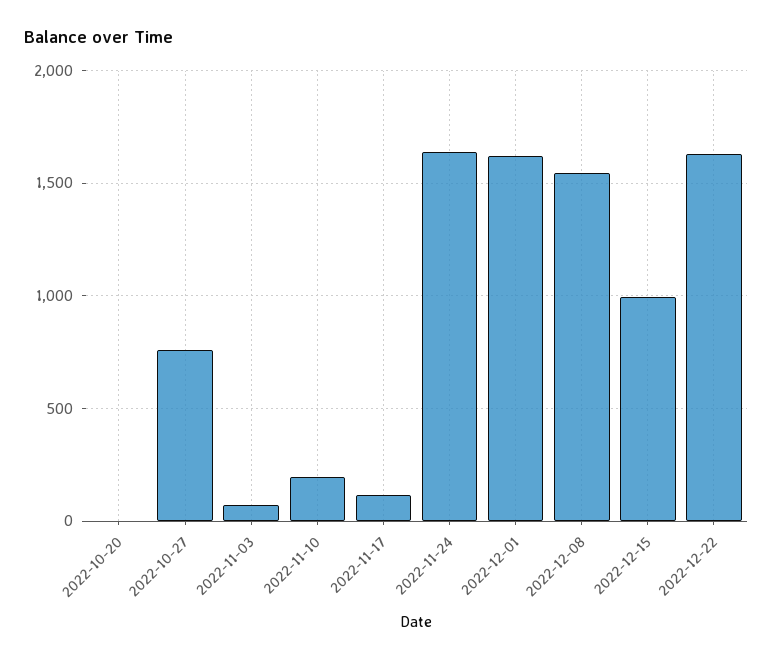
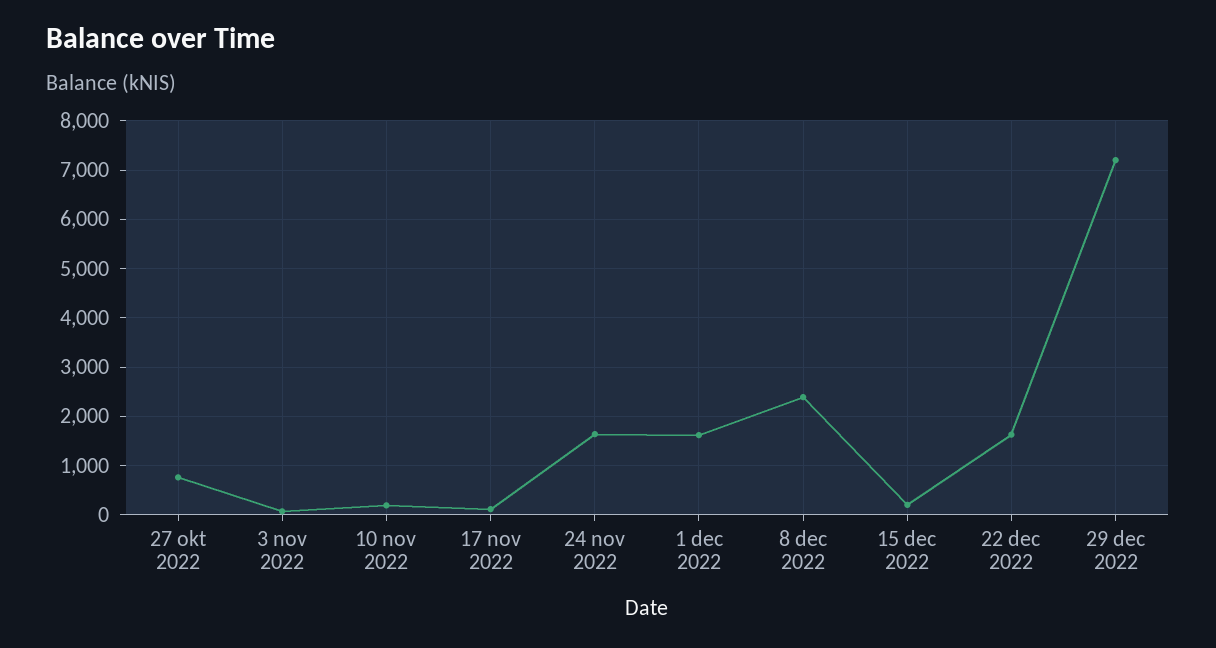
2022-10-20: 0 -> none
2022-12-08: 1550 -> 2400
2022-12-15: 1000 -> 200
29 dec 2022: none -> 7200

